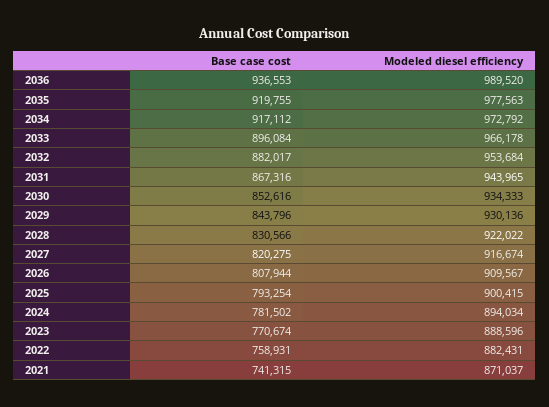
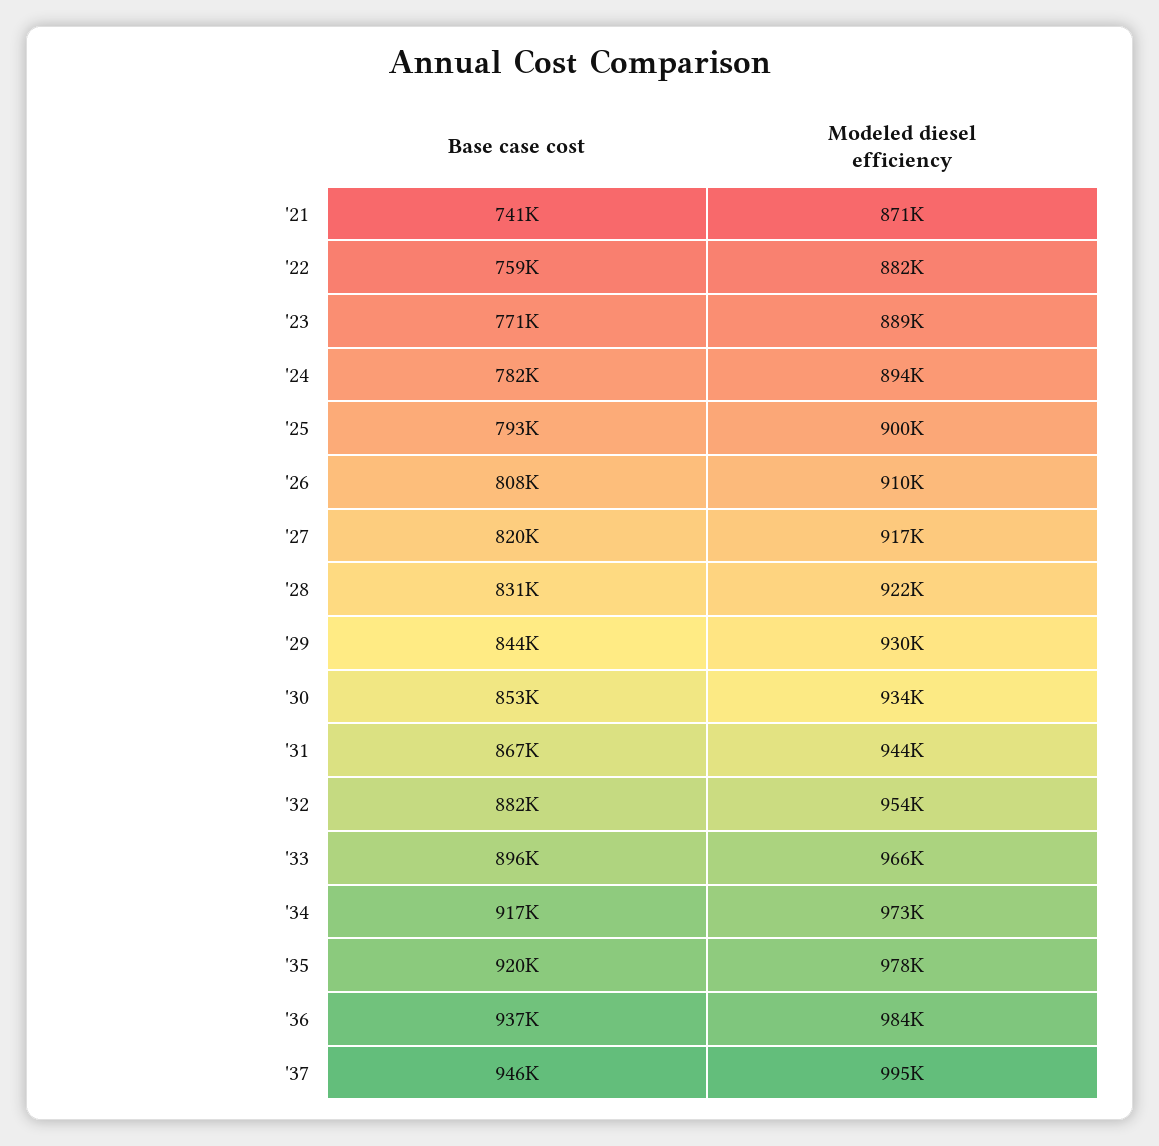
Modeled diesel efficiency, 2036: 989520 -> 984000
Base case cost, '37: none -> 946000
Modeled diesel efficiency, '37: none -> 995000

